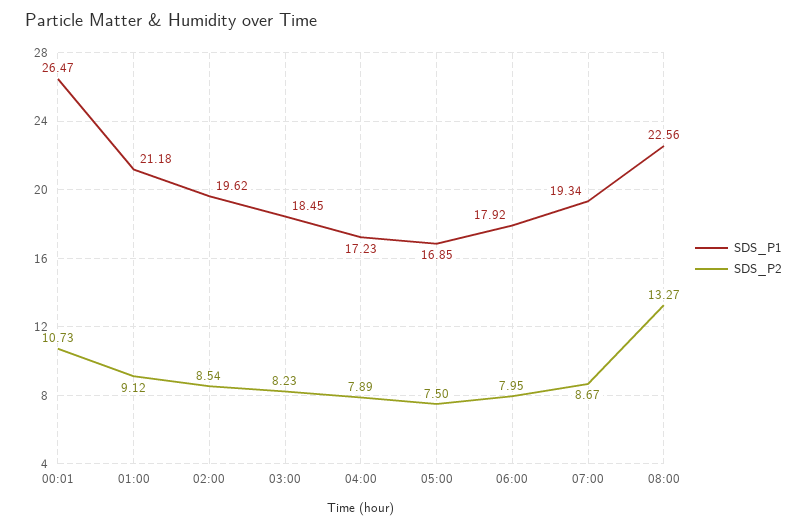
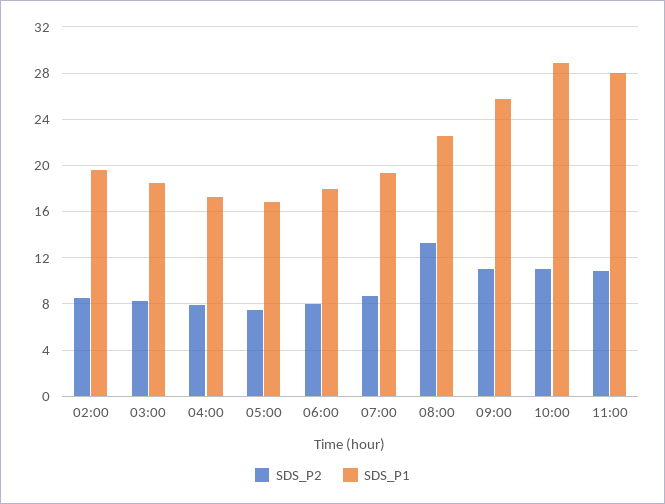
SDS_P1, 00:01: 26.47 -> none
SDS_P2, 00:01: 10.73 -> none
SDS_P1, 01:00: 21.18 -> none
SDS_P2, 01:00: 9.12 -> none
SDS_P2, 09:00: none -> 11
SDS_P1, 09:00: none -> 26
SDS_P2, 10:00: none -> 11
SDS_P1, 10:00: none -> 29
SDS_P2, 11:00: none -> 11
SDS_P1, 11:00: none -> 28

